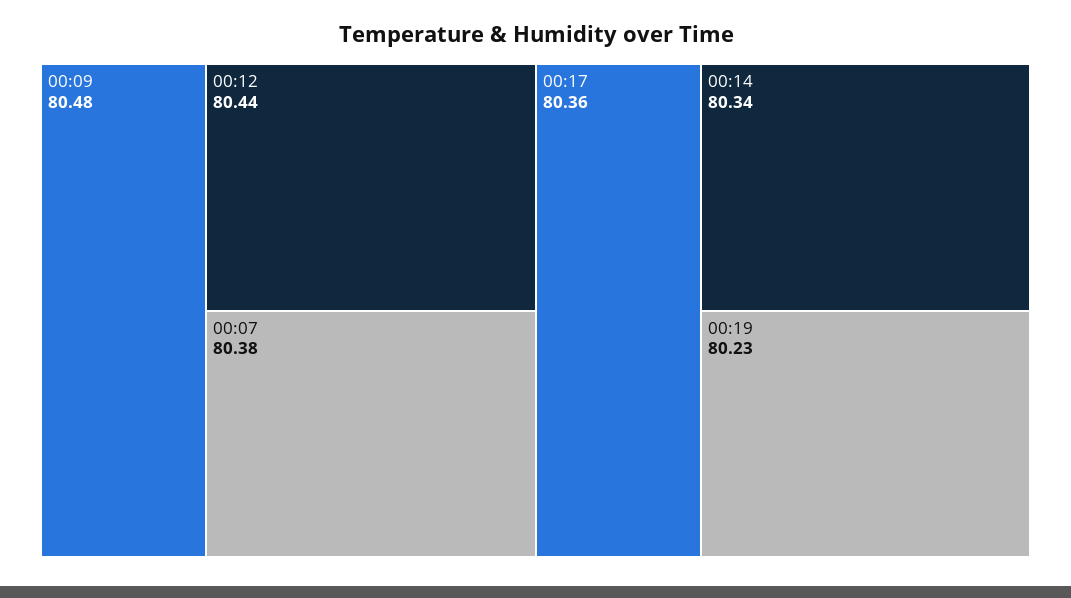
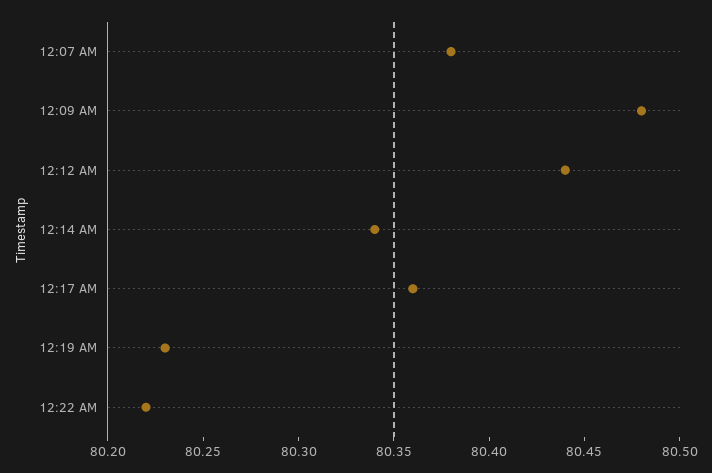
12:22 AM: none -> 80.22

